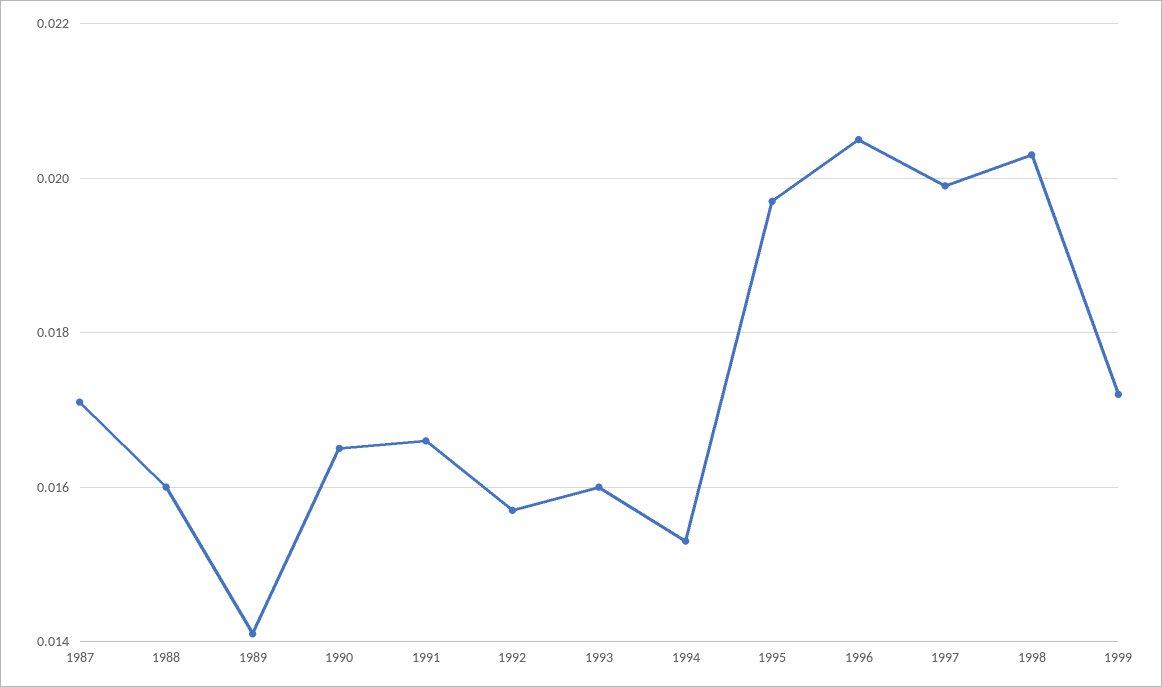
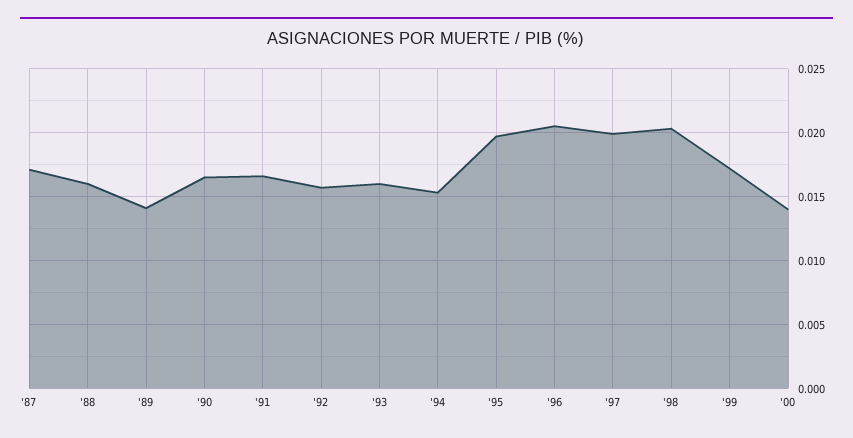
'00: none -> 0.014

